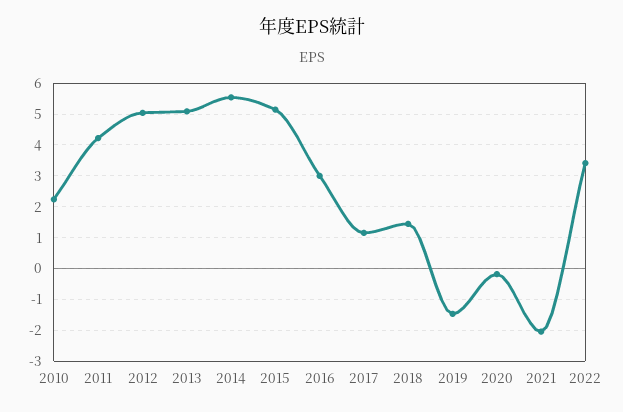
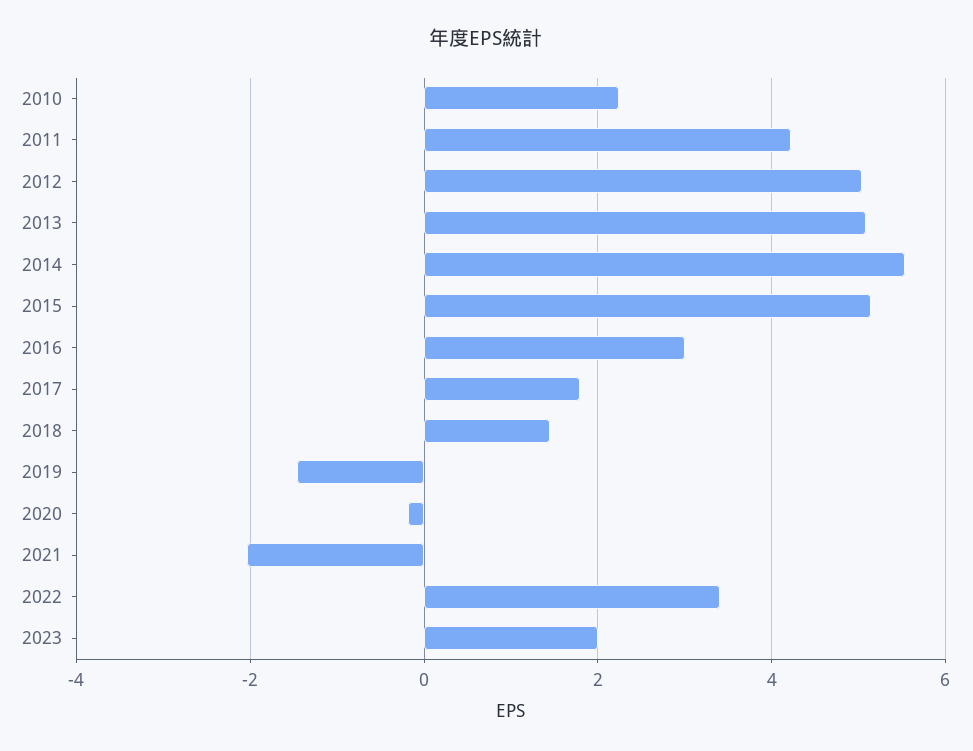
2017: 1.2 -> 1.8
2023: none -> 2

